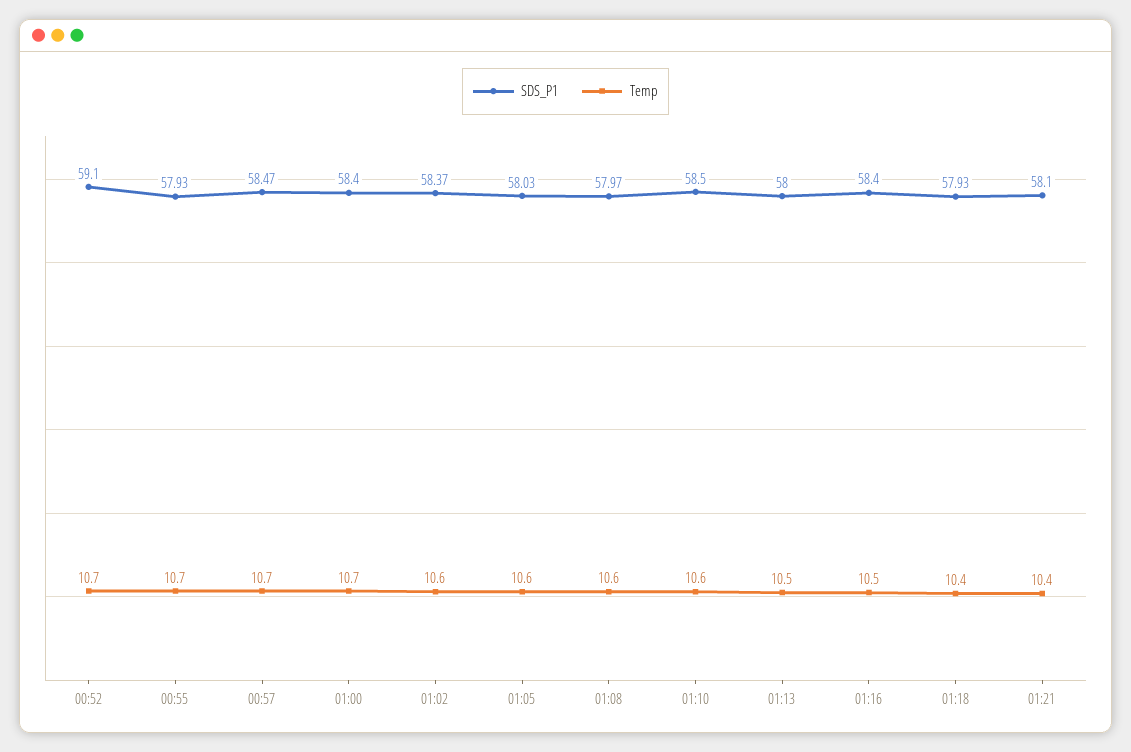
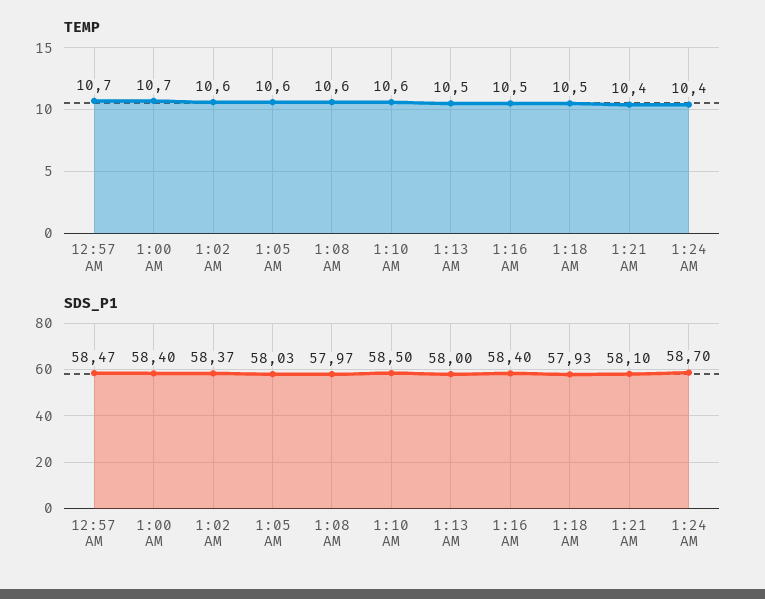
SDS_P1, 00:52: 59.1 -> none
Temp, 00:52: 10.7 -> none
SDS_P1, 00:55: 57.93 -> none
Temp, 00:55: 10.7 -> none
Temp, 01:18: 10.4 -> 10.5
Temp, 1:24 AM: none -> 10.4
SDS_P1, 1:24 AM: none -> 58.7

